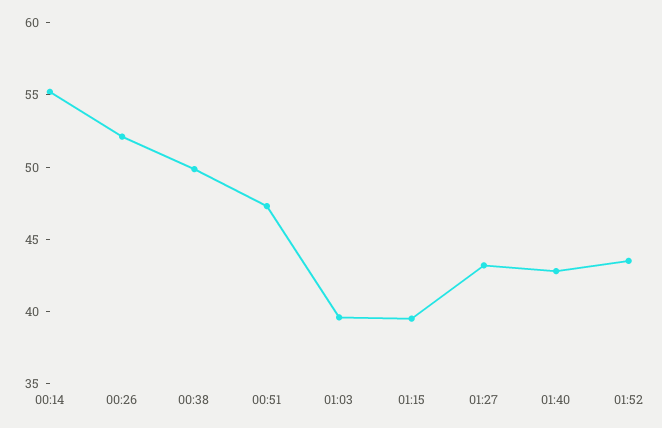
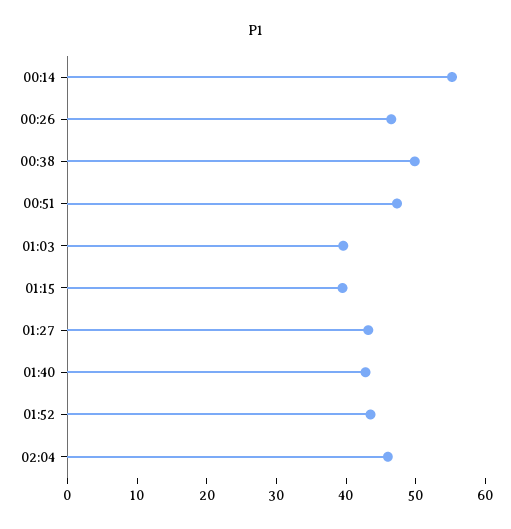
00:26: 52 -> 46
02:04: none -> 46

